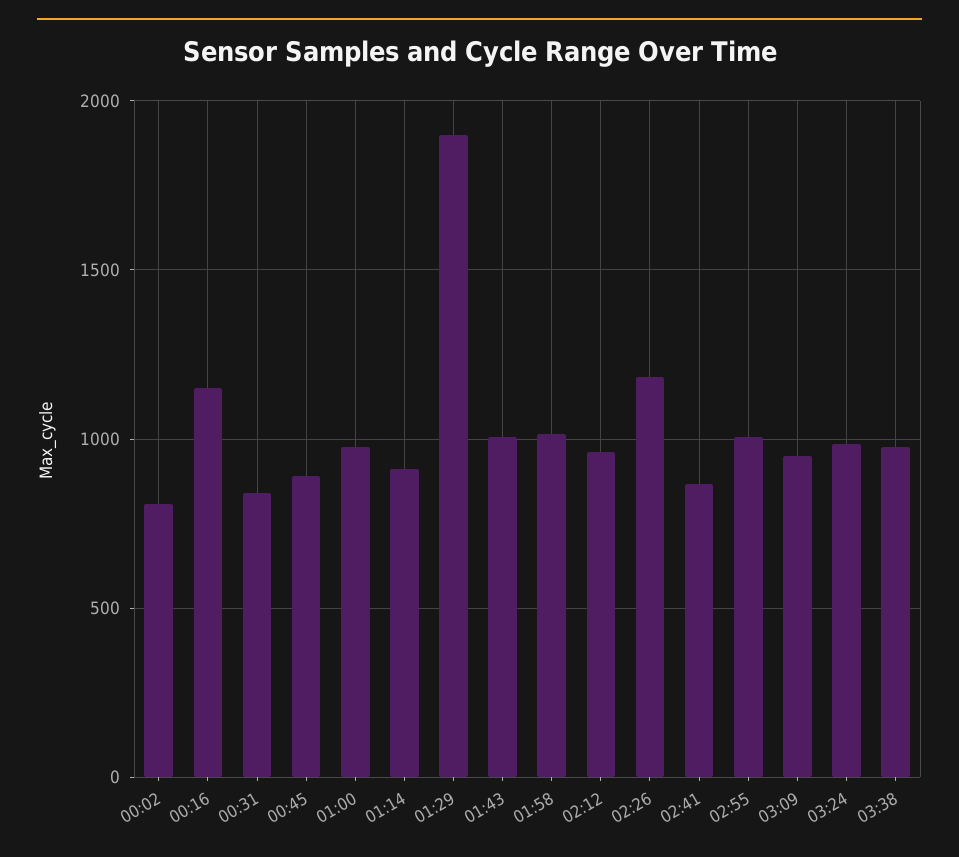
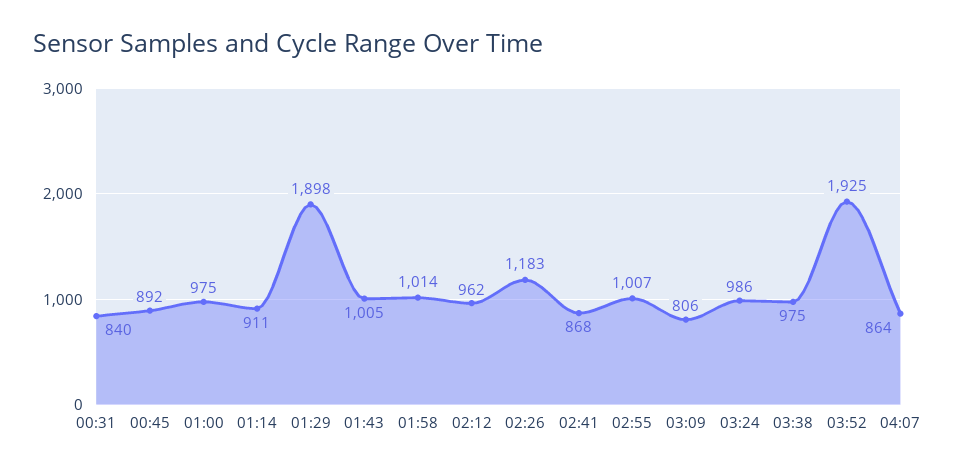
00:02: 800 -> none
00:16: 1150 -> none
03:09: 950 -> 806
03:52: none -> 1925
04:07: none -> 864

